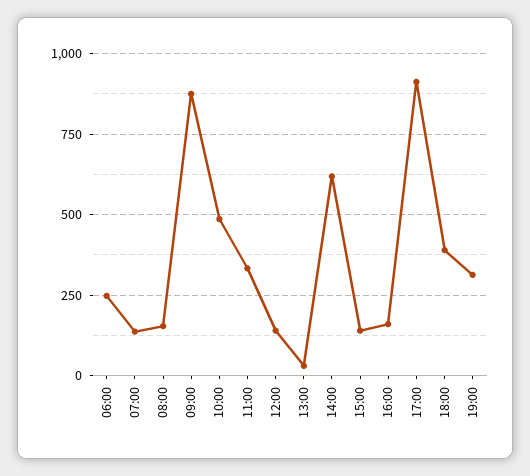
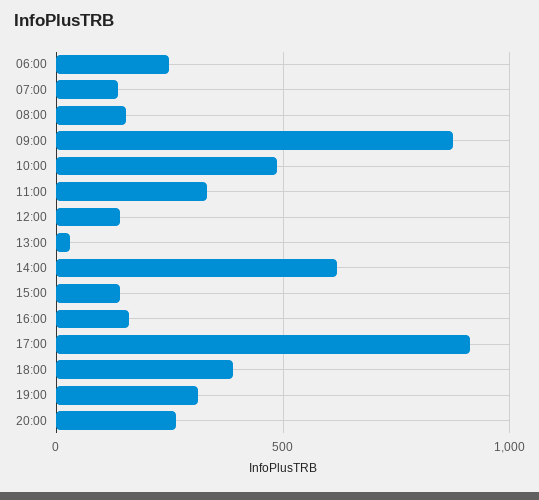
20:00: none -> 250

